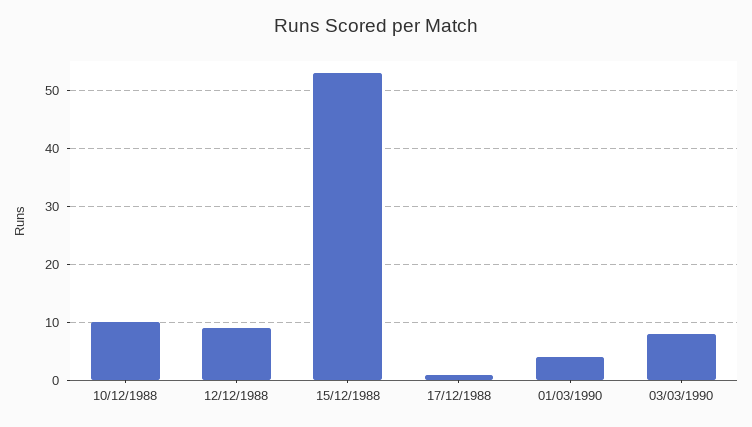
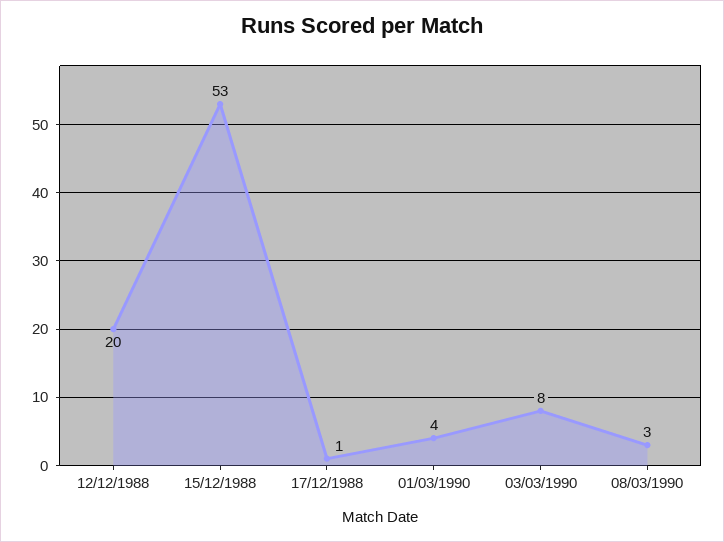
10/12/1988: 10 -> none
12/12/1988: 10 -> 20
08/03/1990: none -> 3

